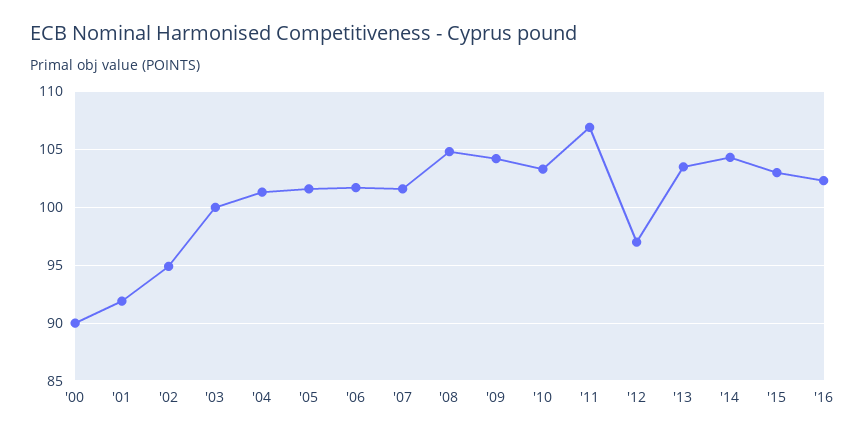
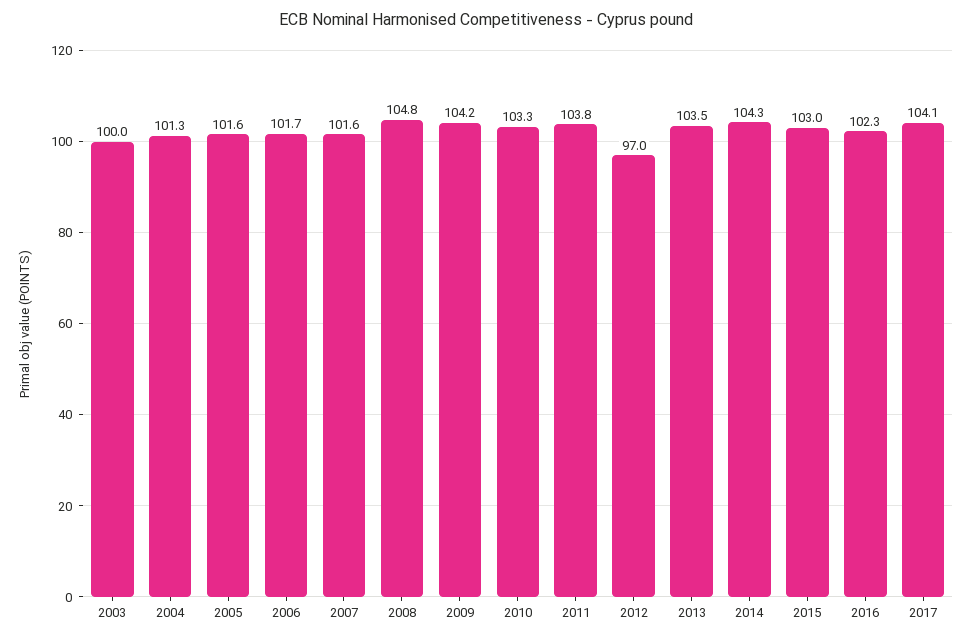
'00: 90 -> none
'01: 92 -> none
'02: 95 -> none
'11: 107 -> 103.8
2017: none -> 104.1

